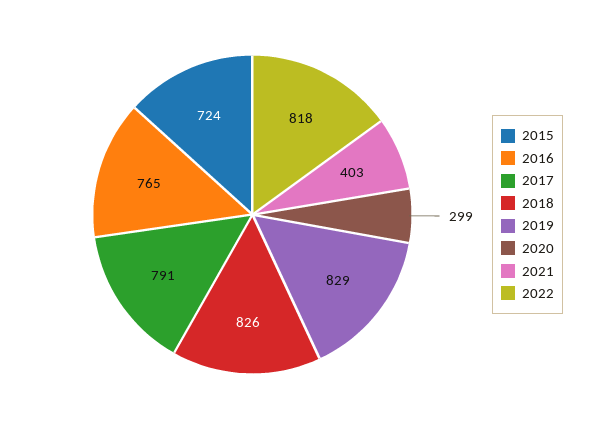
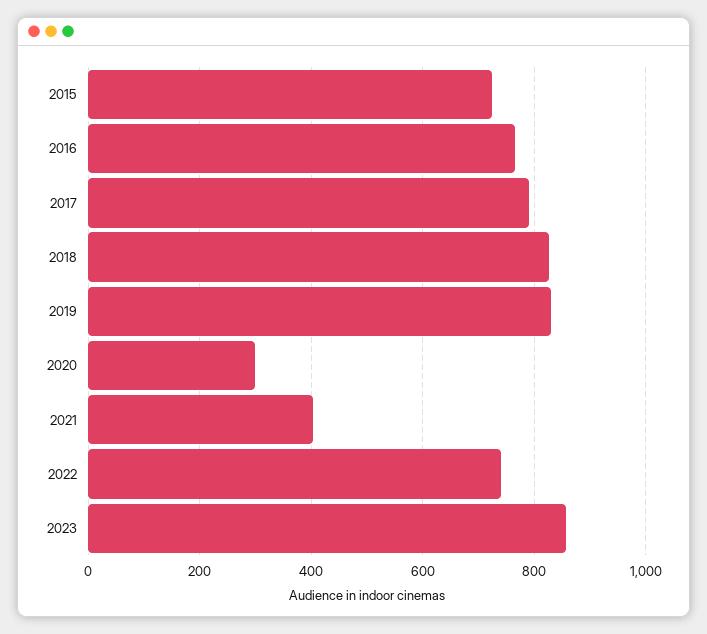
2022: 818 -> 740
2023: none -> 860

